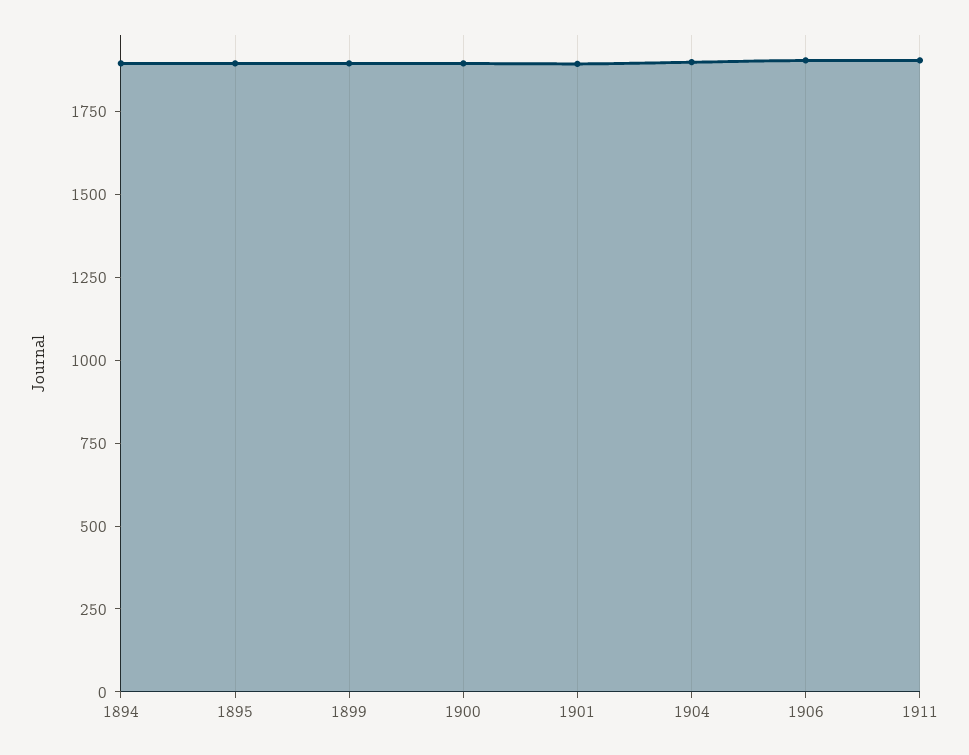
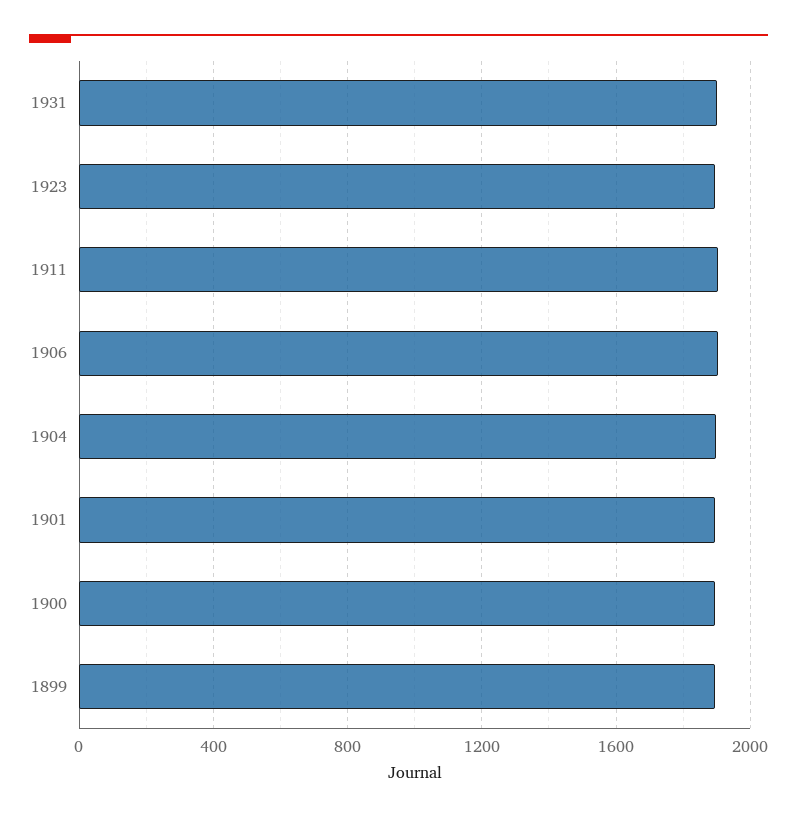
1894: 1900 -> none
1895: 1900 -> none
1931: none -> 1900
1923: none -> 1900

